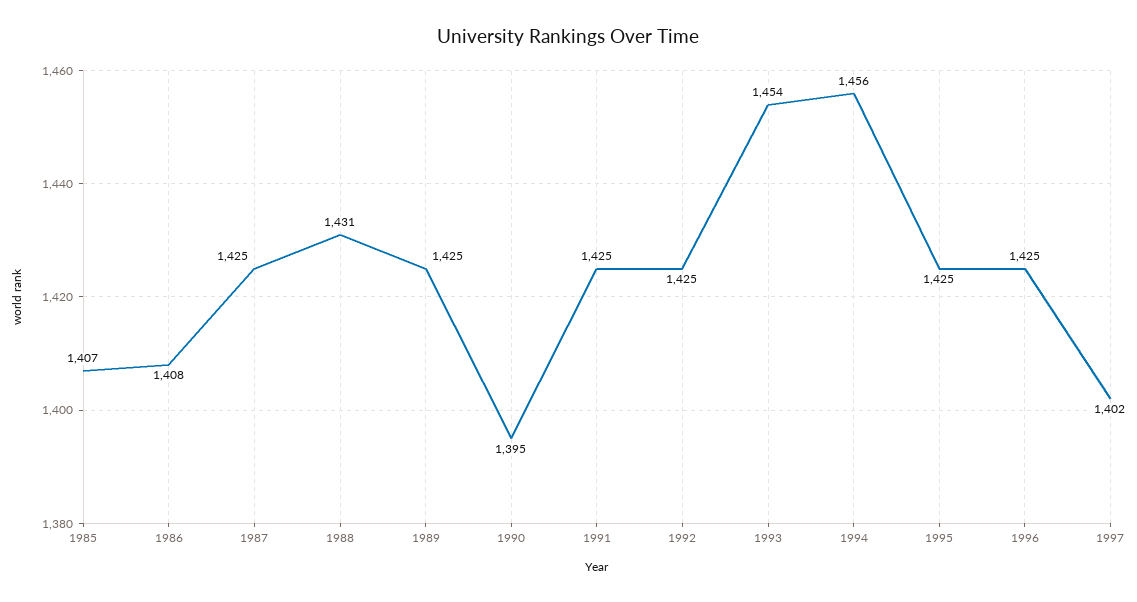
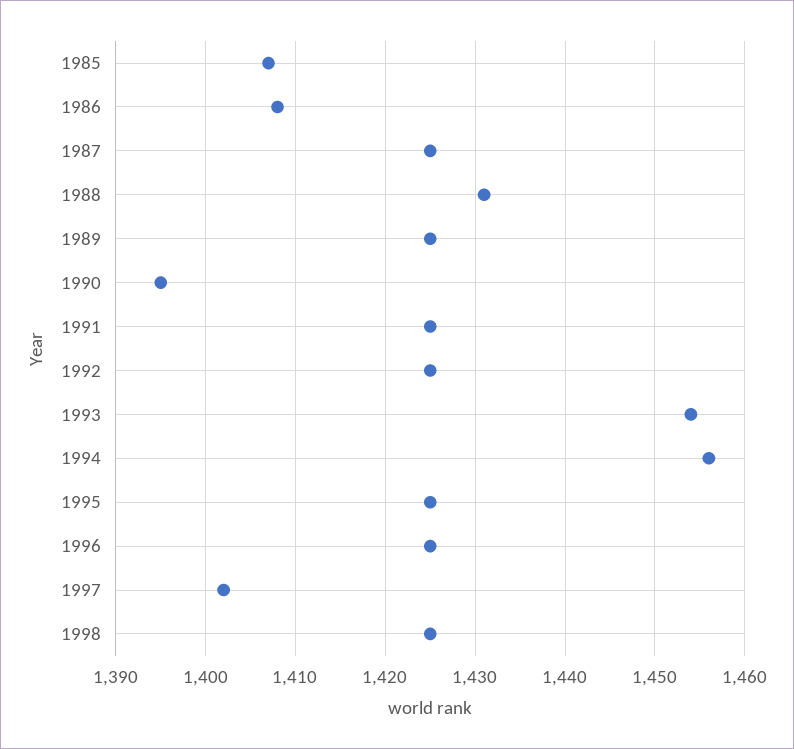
1998: none -> 1425

